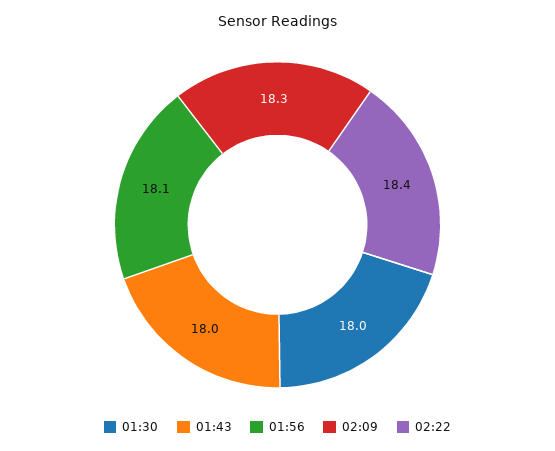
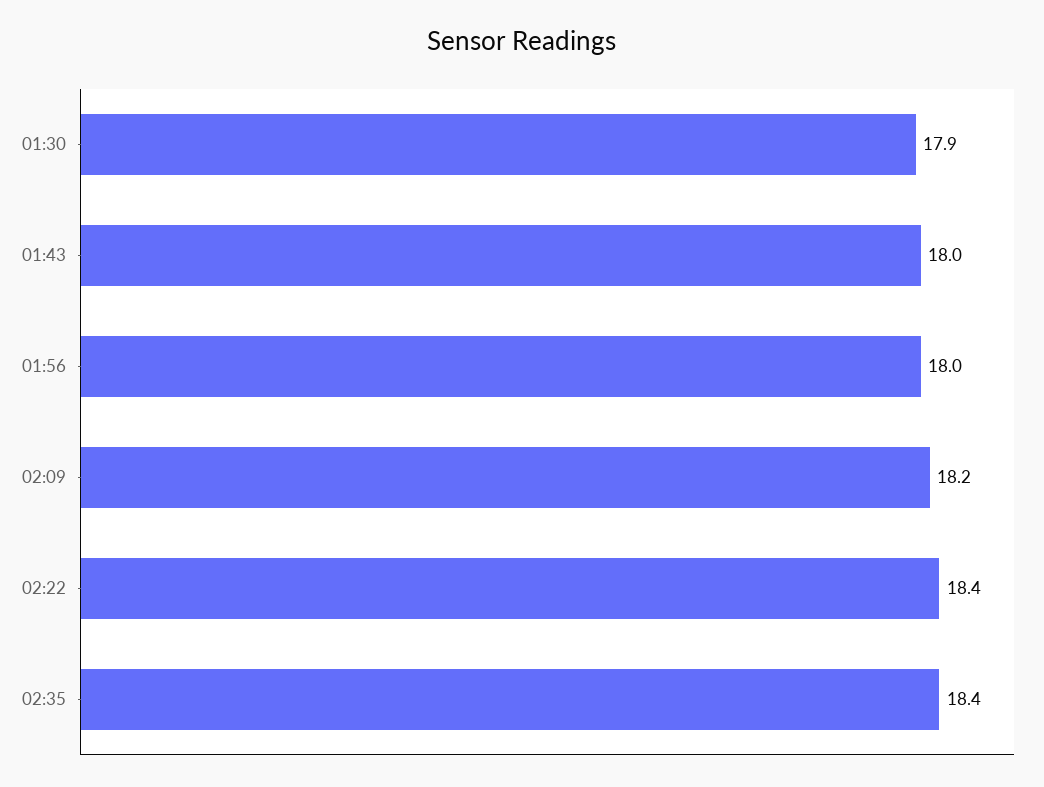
01:30: 18 -> 17.9
01:56: 18.1 -> 18
02:09: 18.3 -> 18.2
02:35: none -> 18.4

